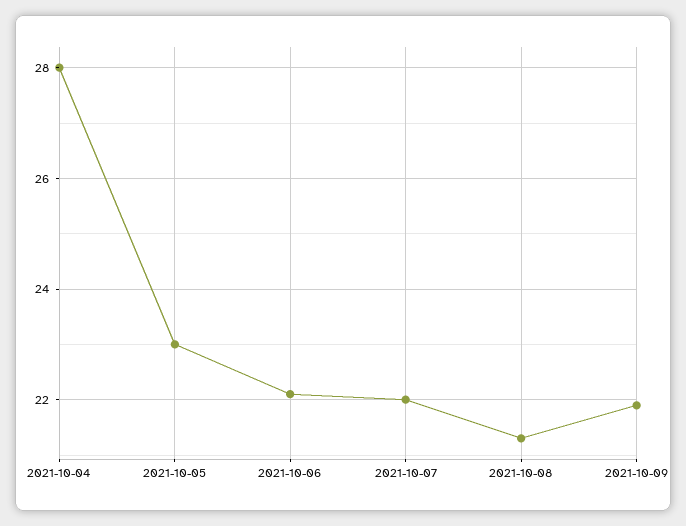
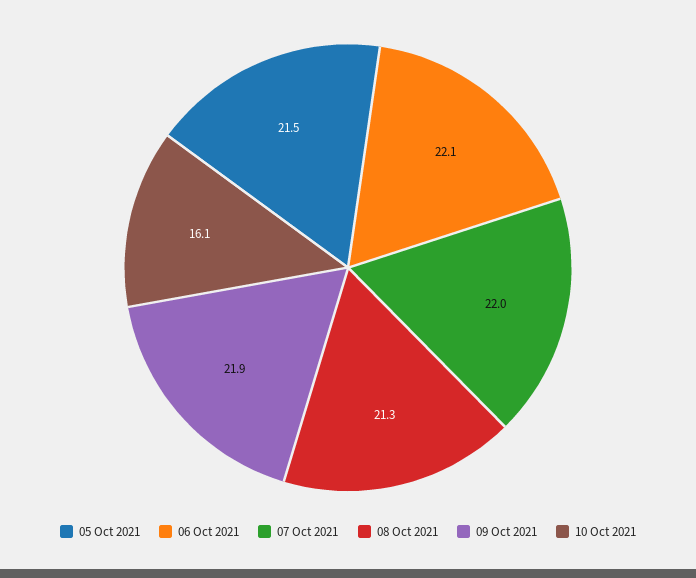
2021-10-04: 28 -> none
2021-10-05: 23 -> 21.5
10 Oct 2021: none -> 16.1

